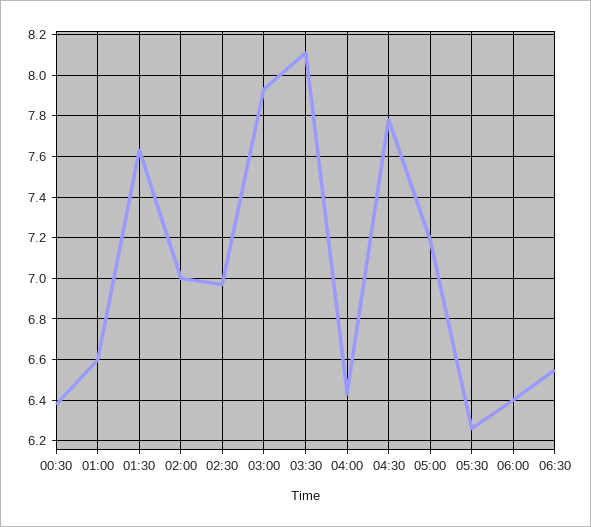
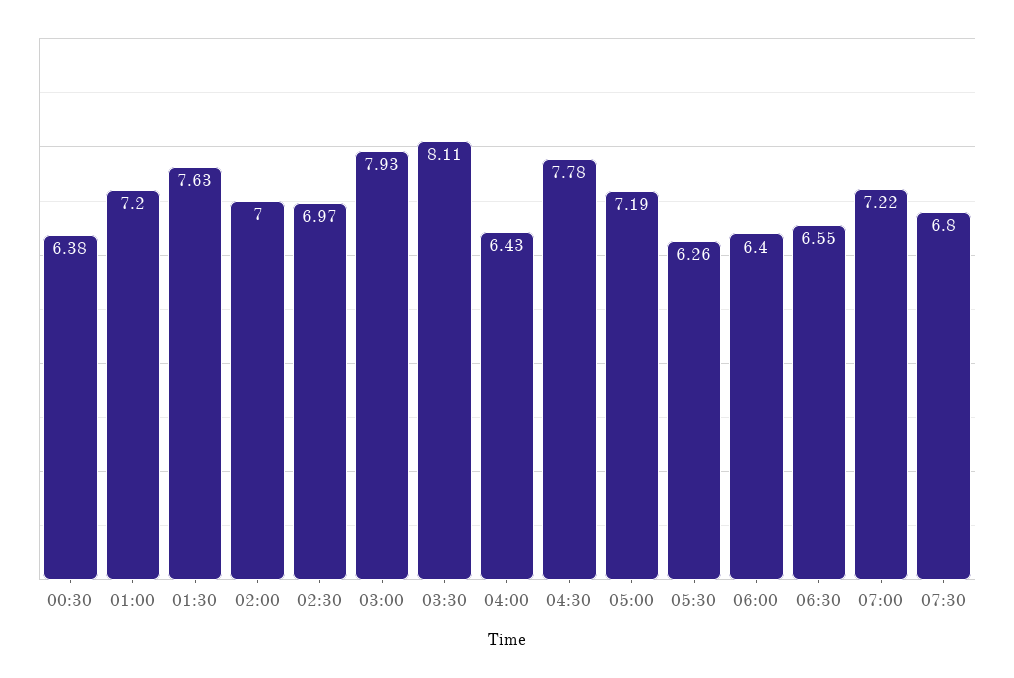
01:00: 6.6 -> 7.2
07:00: none -> 7.22
07:30: none -> 6.8

